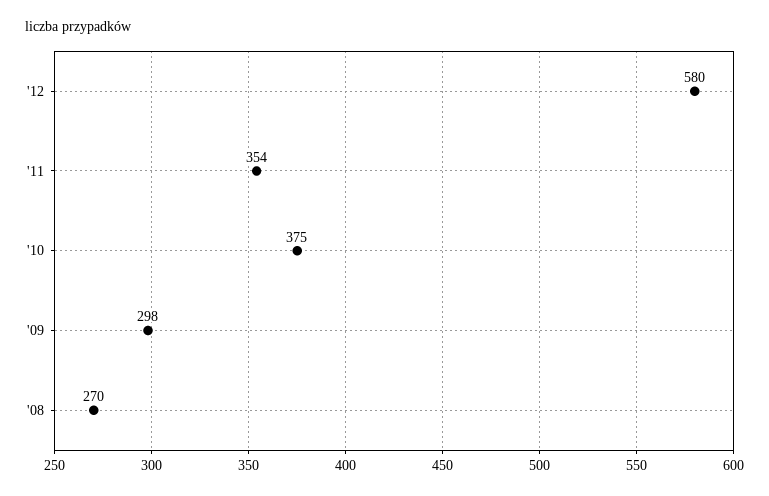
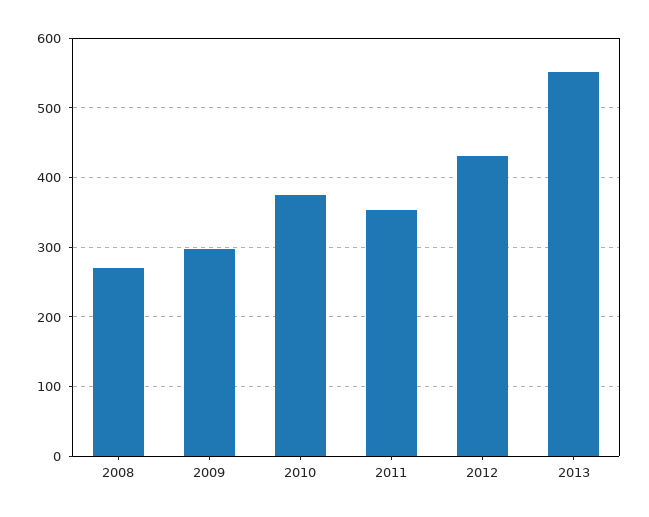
'12: 580 -> 430
2013: none -> 550

